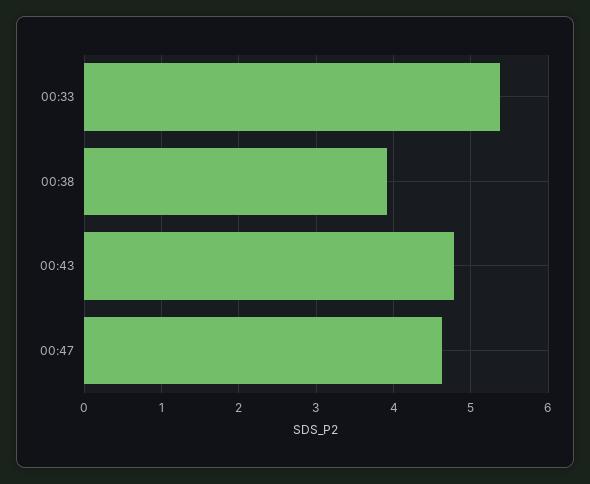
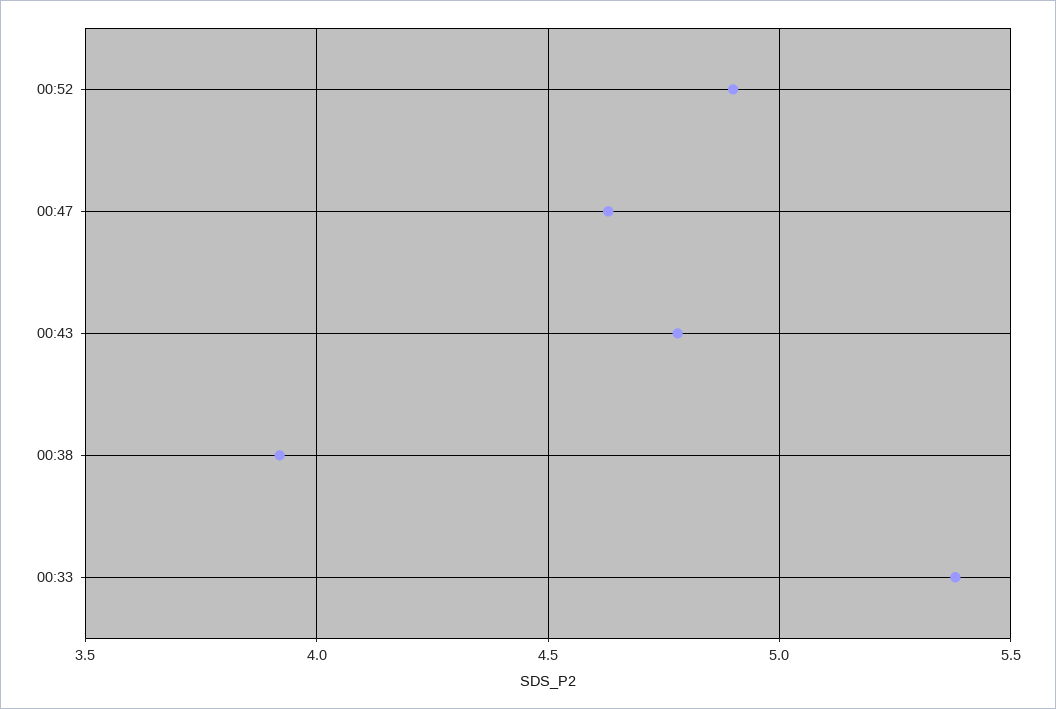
00:52: none -> 4.9

